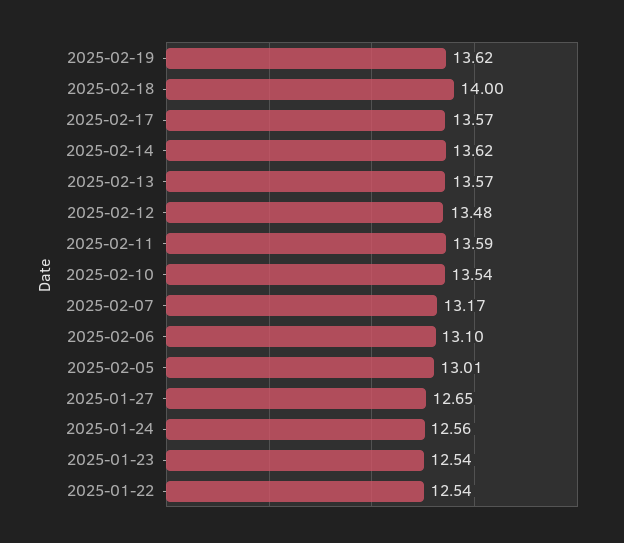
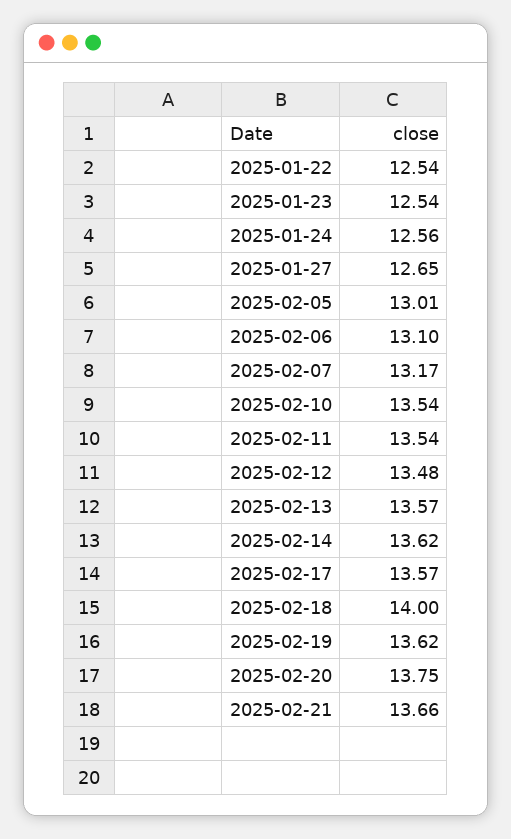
2025-02-11: 13.59 -> 13.54
2025-02-20: none -> 13.75
2025-02-21: none -> 13.66

